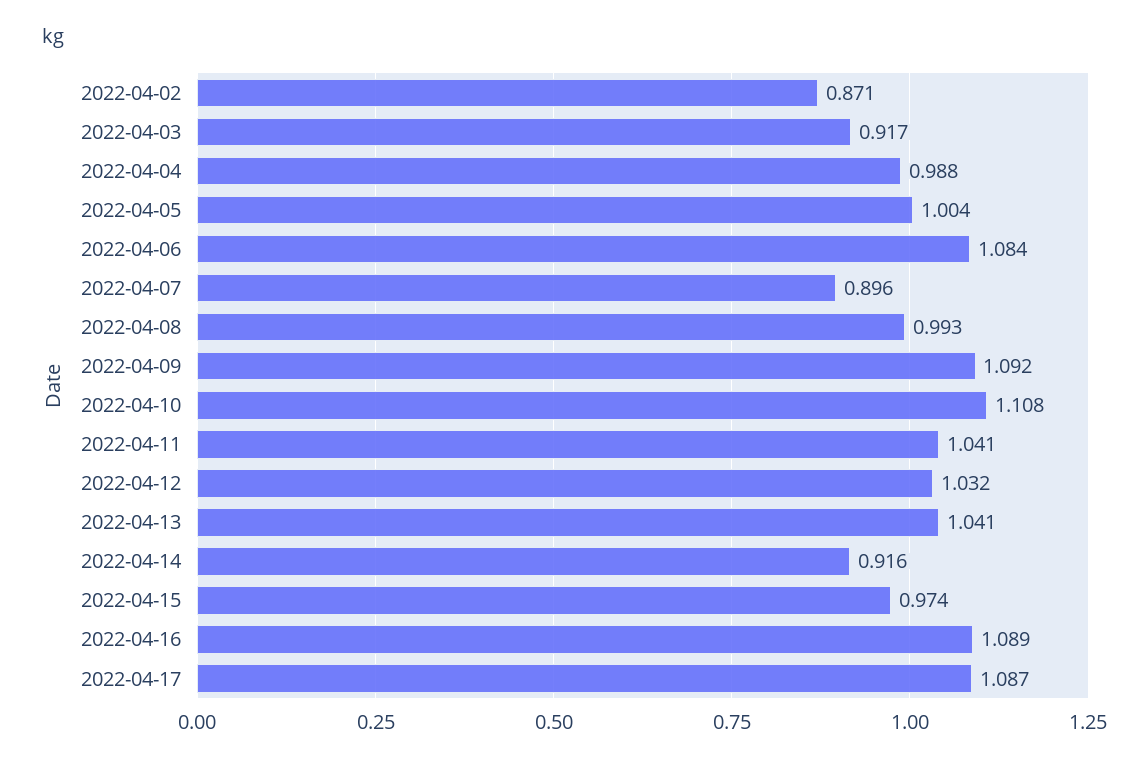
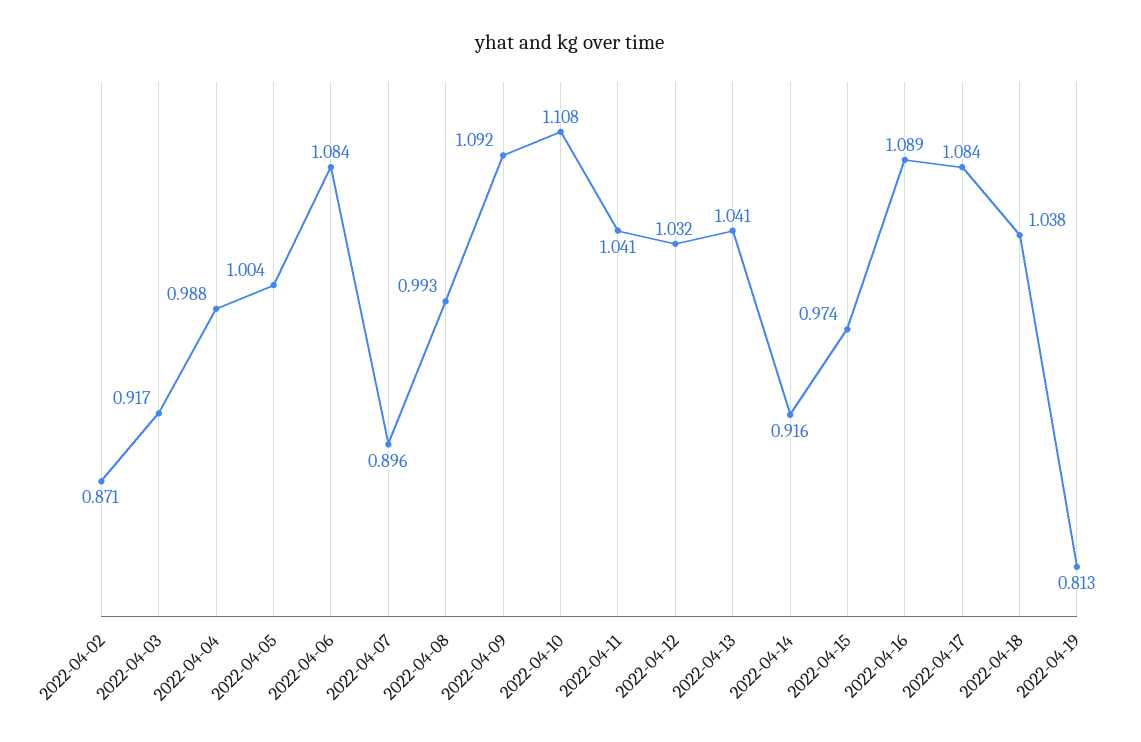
2022-04-17: 1.087 -> 1.084
2022-04-18: none -> 1.038
2022-04-19: none -> 0.813

